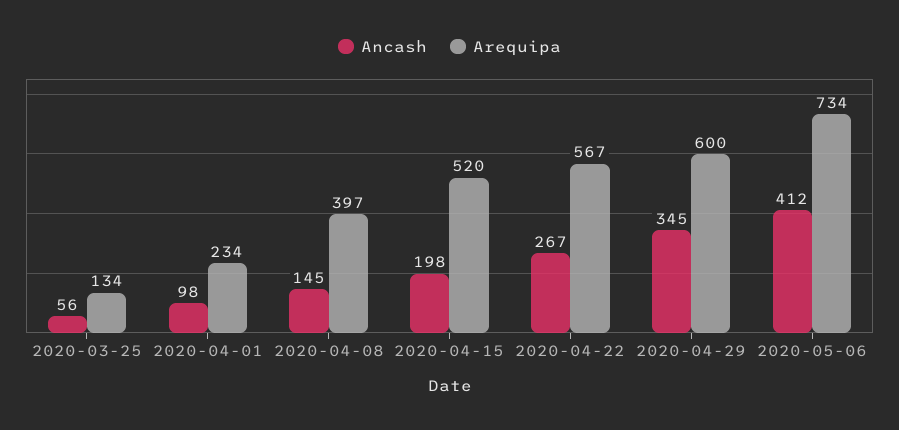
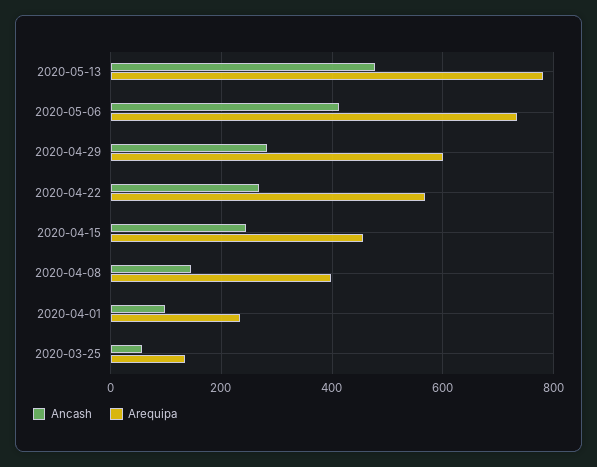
Ancash, 2020-04-15: 198 -> 240
Arequipa, 2020-04-15: 520 -> 460
Ancash, 2020-04-29: 345 -> 280
Ancash, 2020-05-13: none -> 480
Arequipa, 2020-05-13: none -> 780

